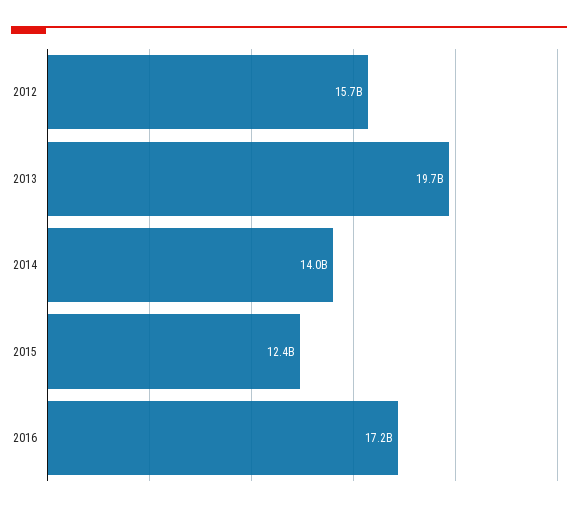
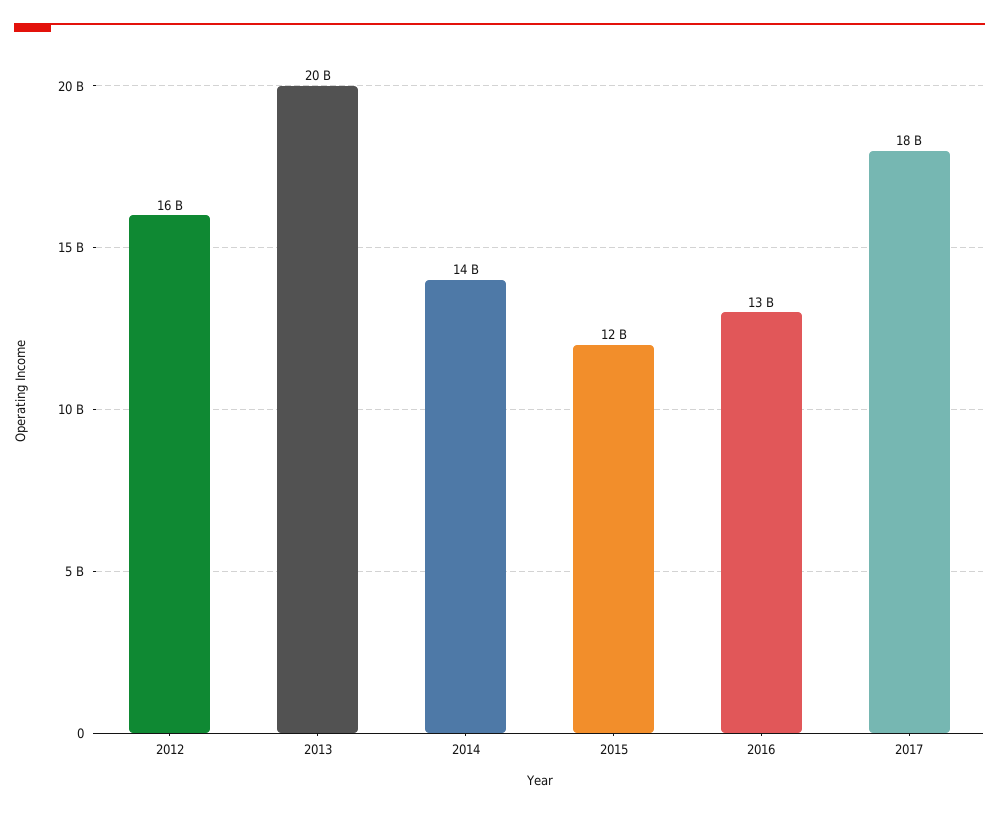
2016: 17200000000 -> 13000000000
2017: none -> 18000000000

